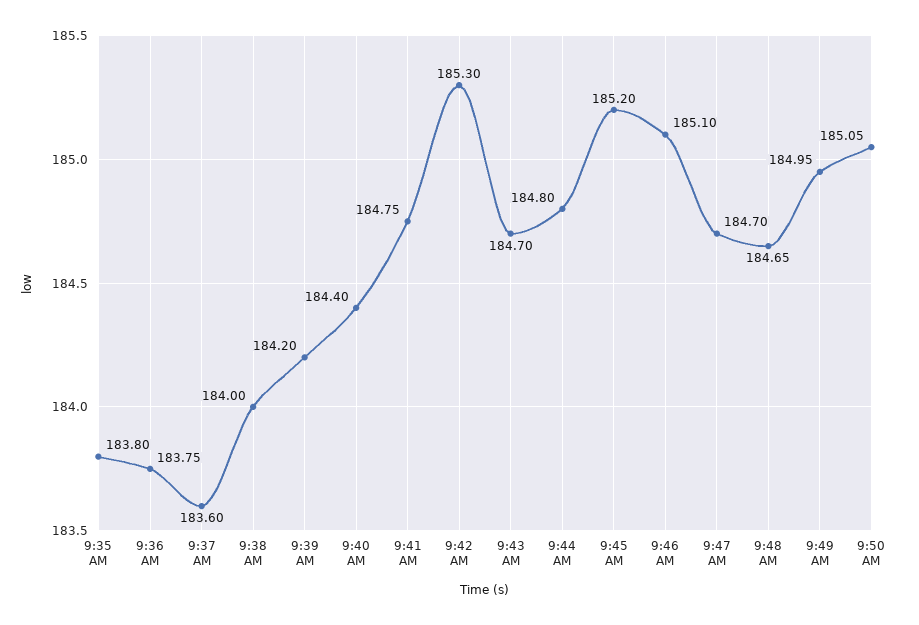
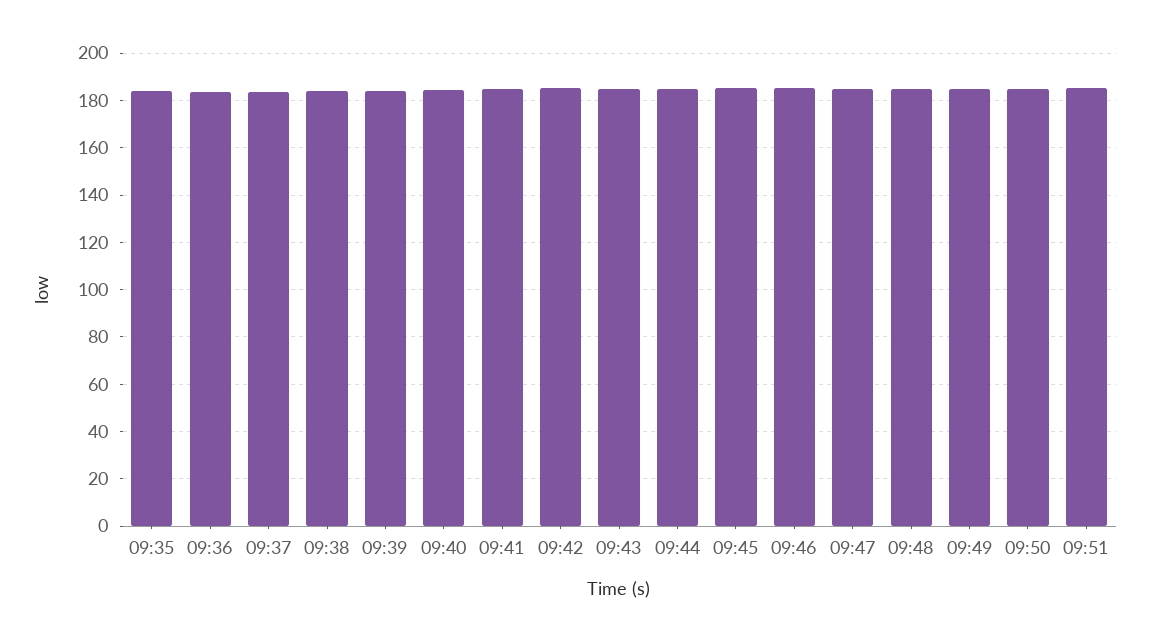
09:51: none -> 185

